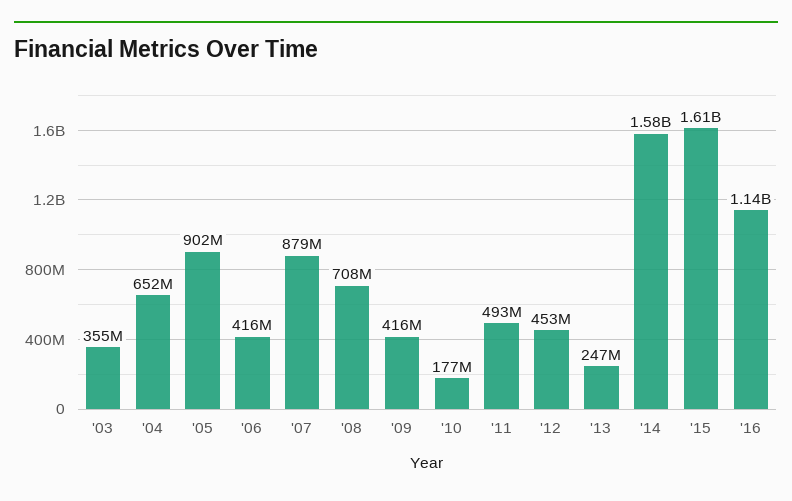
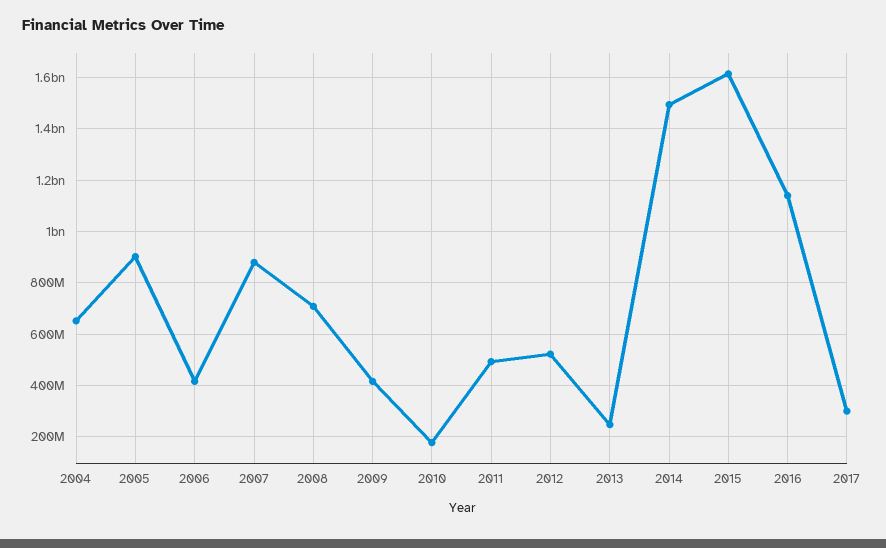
'03: 355000000 -> none
'12: 453000000 -> 525000000
'14: 1580000000 -> 1500000000
2017: none -> 300000000

